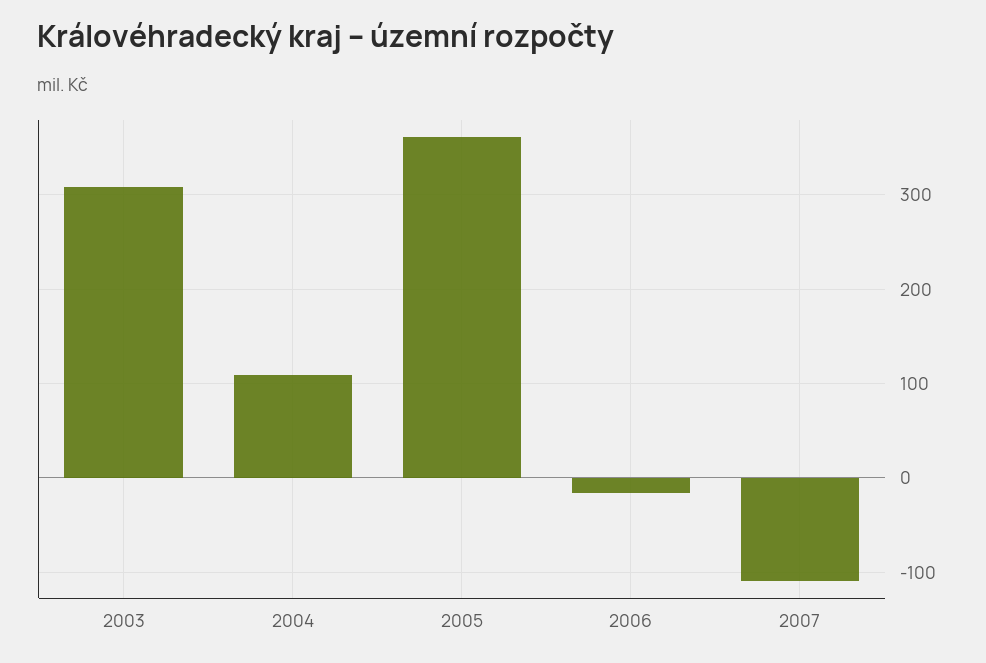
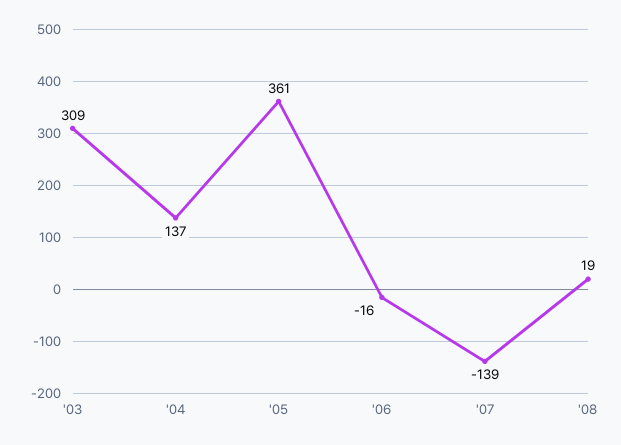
2004: 110 -> 137
2007: -110 -> -139
'08: none -> 19

